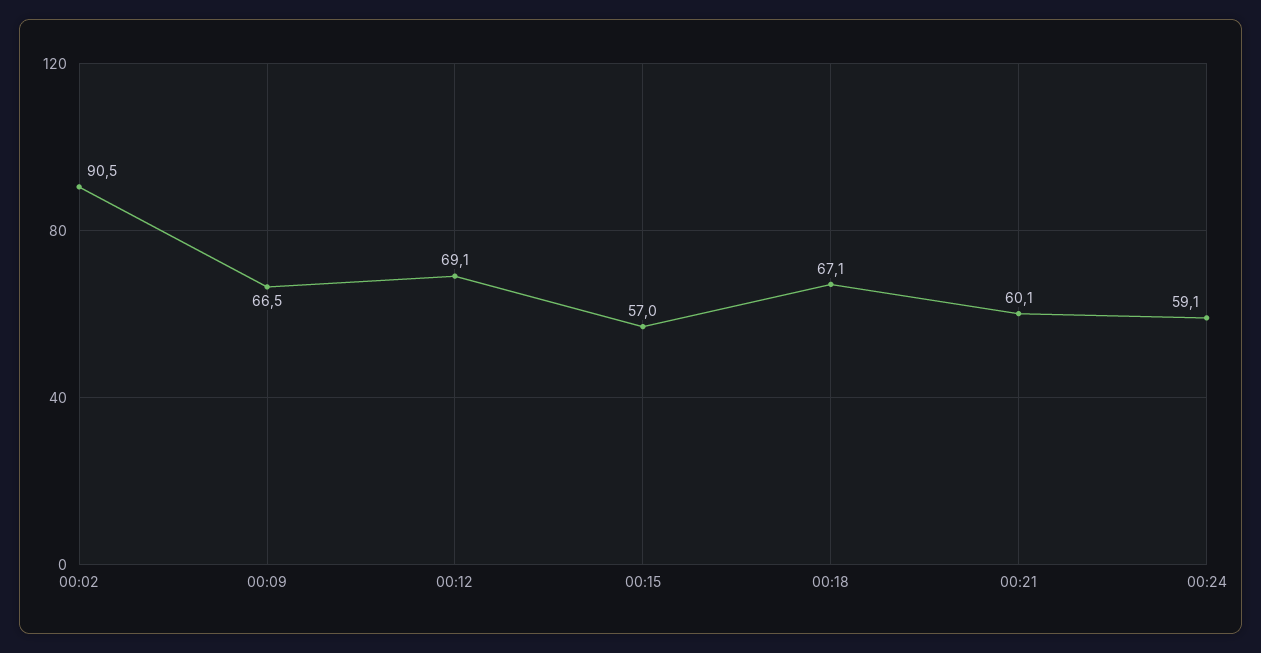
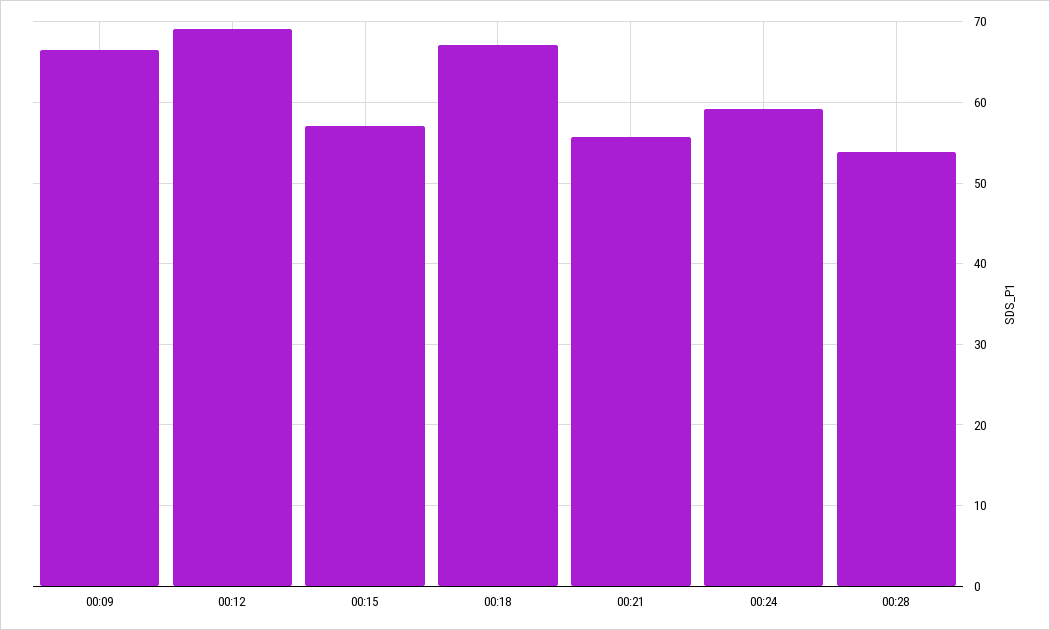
00:02: 90.5 -> none
00:21: 60.1 -> 56
00:28: none -> 54

